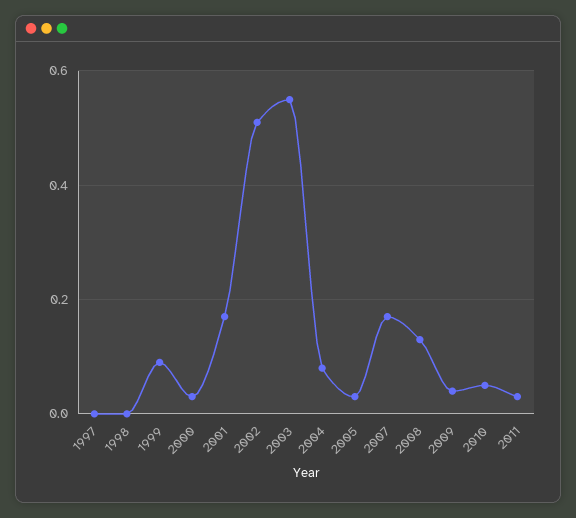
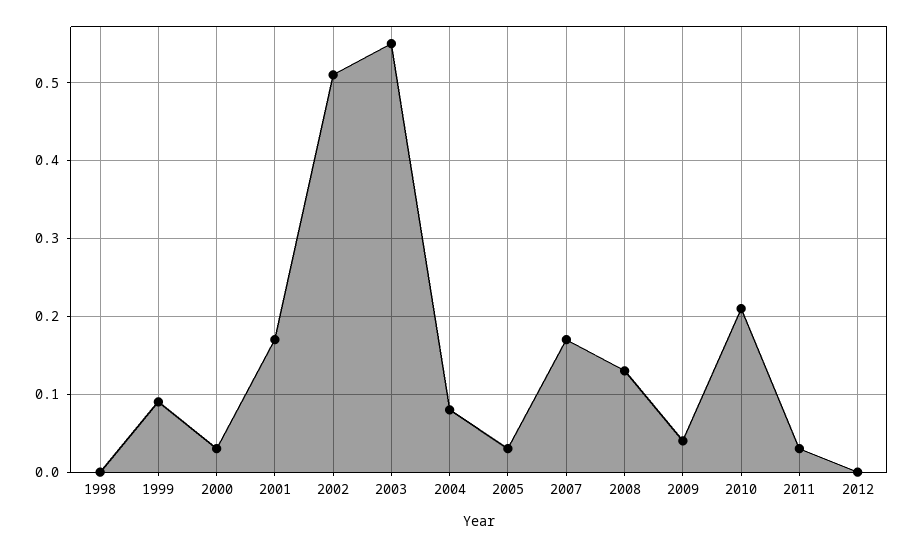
1997: 0 -> none
2010: 0.05 -> 0.21
2012: none -> 0

